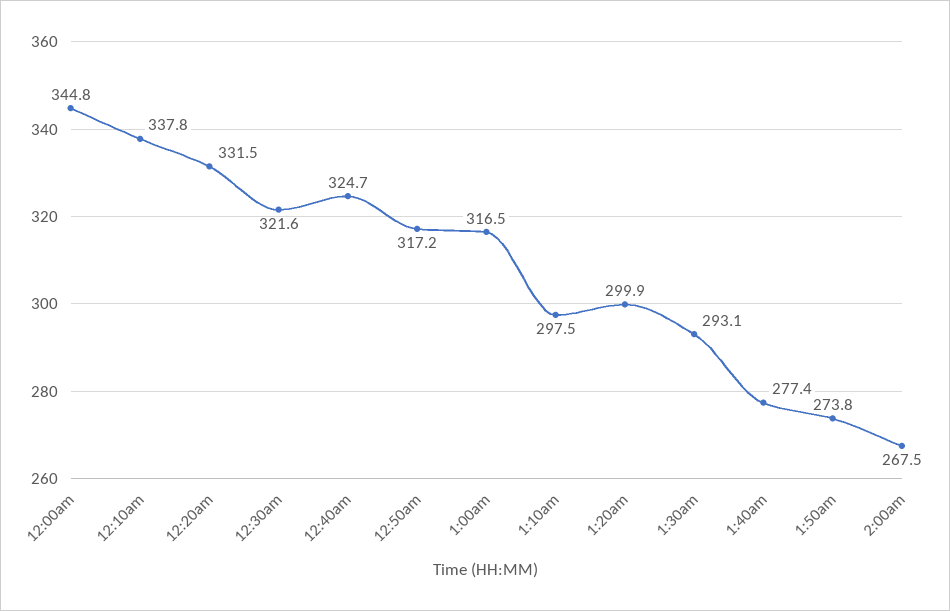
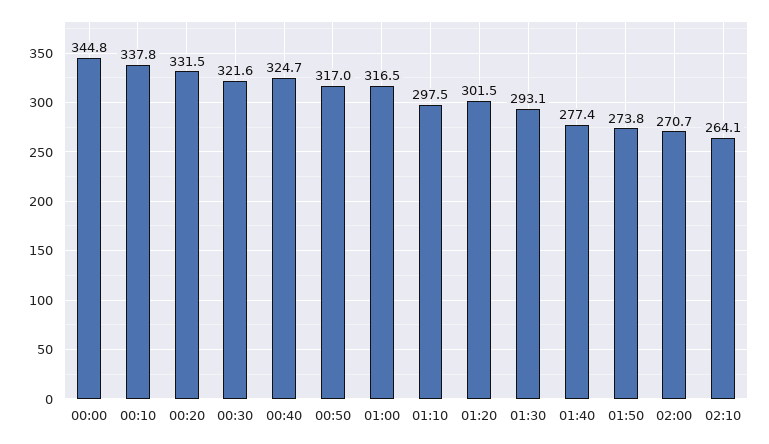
12:50am: 317.2 -> 317
1:20am: 299.9 -> 301.5
2:00am: 267.5 -> 270.7
02:10: none -> 264.1

